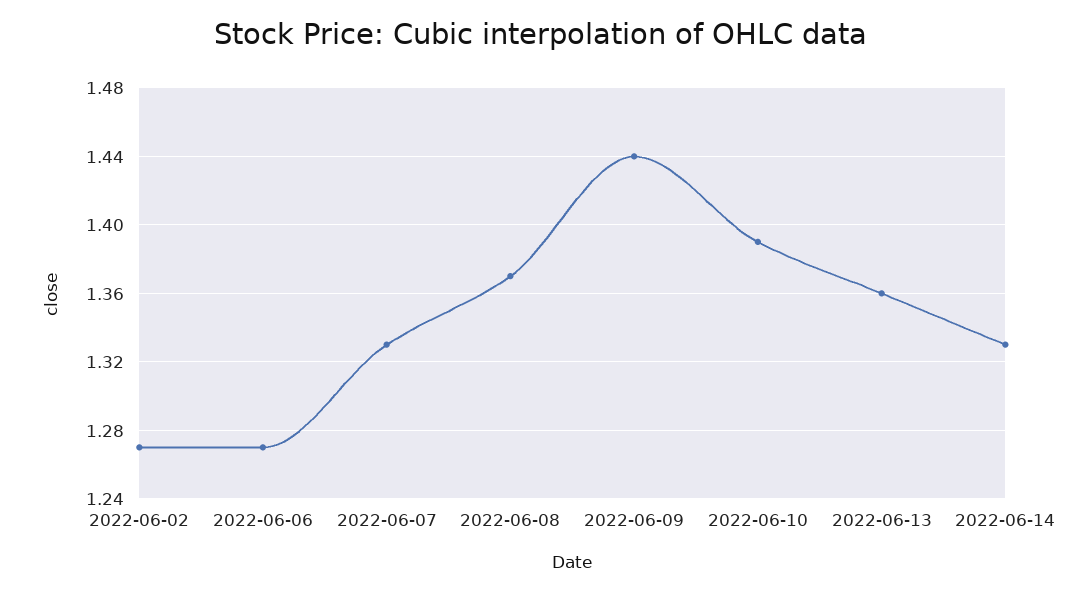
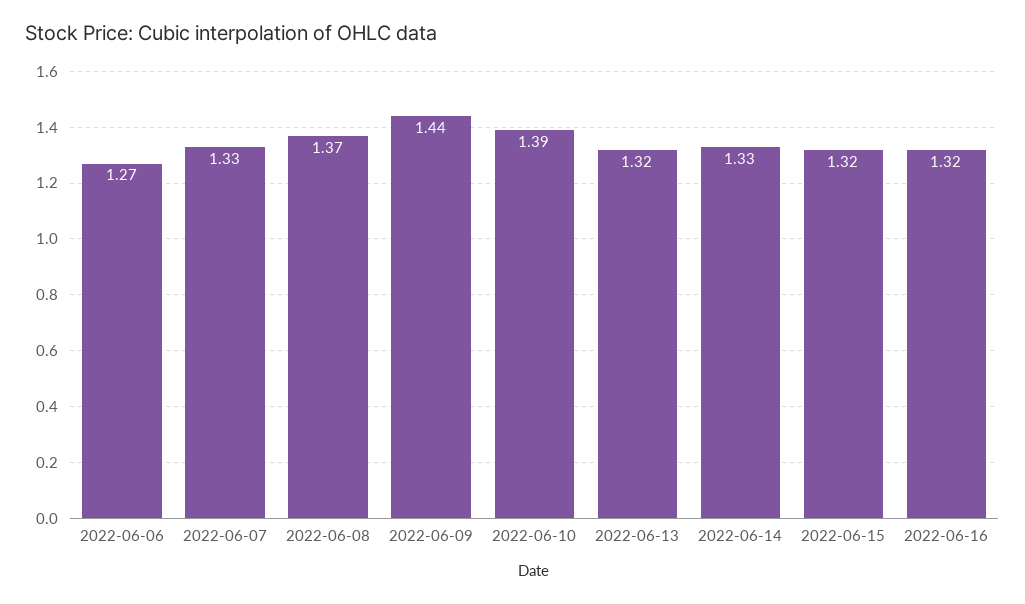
2022-06-02: 1.27 -> none
2022-06-13: 1.36 -> 1.32
2022-06-15: none -> 1.32
2022-06-16: none -> 1.32

